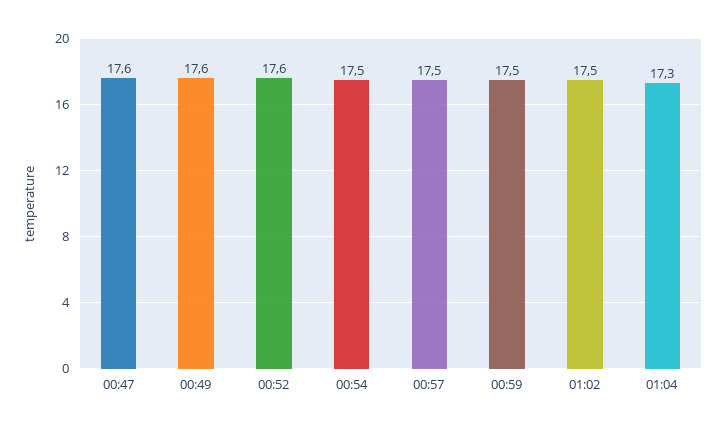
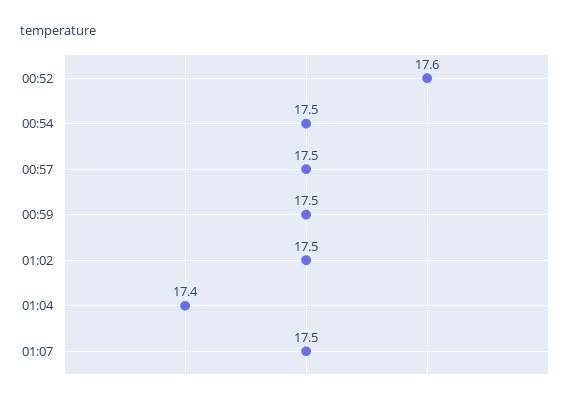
00:47: 17.6 -> none
00:49: 17.6 -> none
01:04: 17.3 -> 17.4
01:07: none -> 17.5

